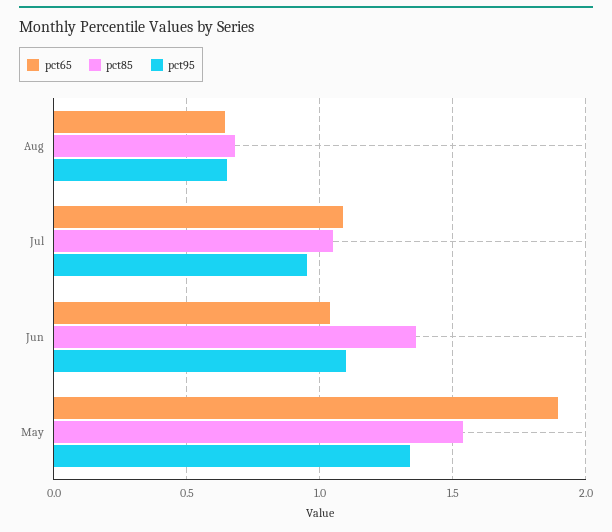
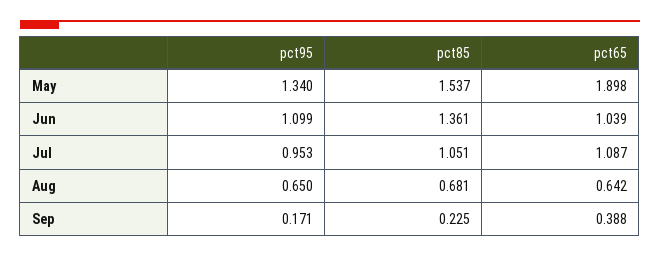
pct95, Sep: none -> 0.171
pct85, Sep: none -> 0.225
pct65, Sep: none -> 0.388

